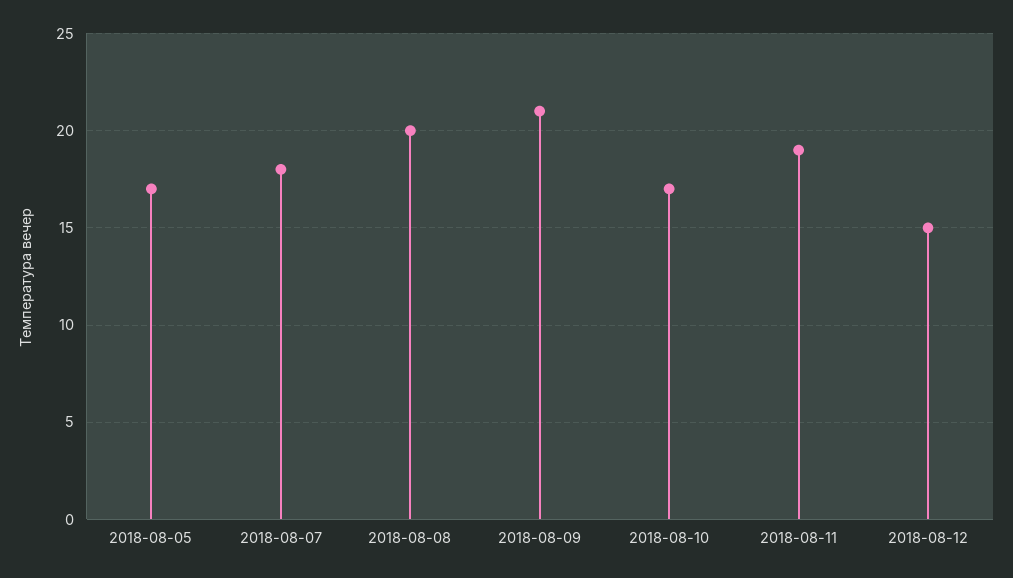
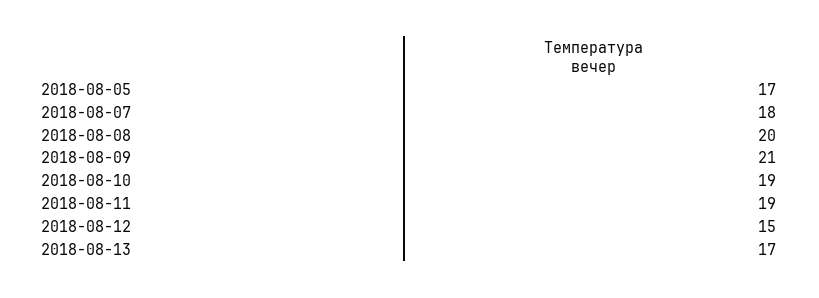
2018-08-10: 17 -> 19
2018-08-13: none -> 17

